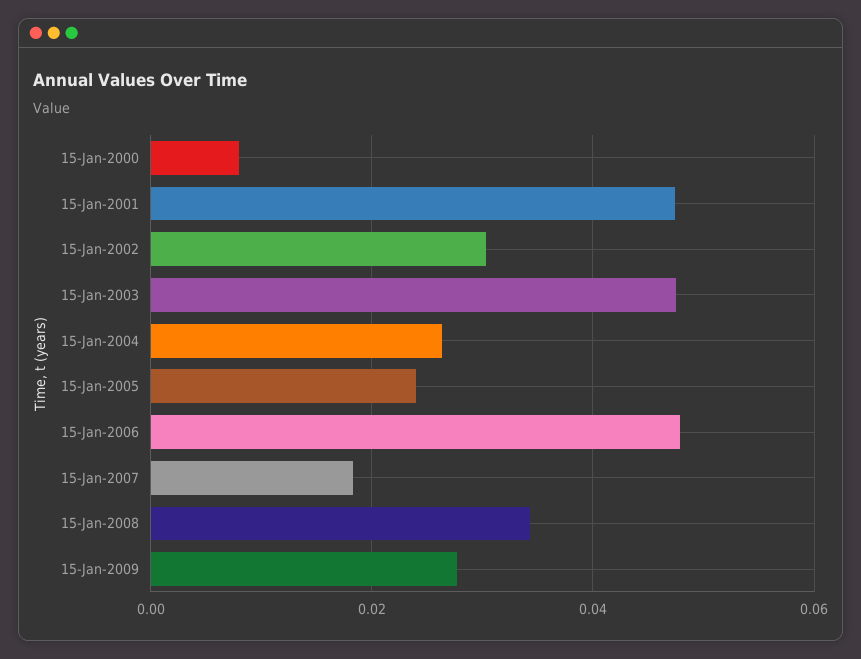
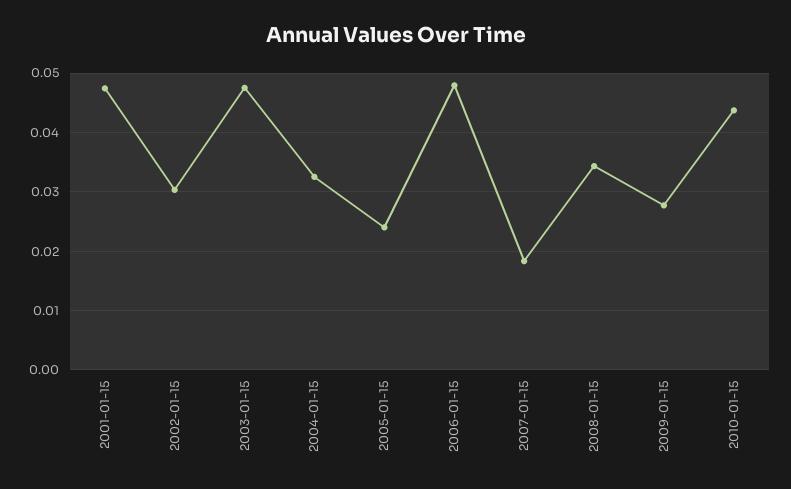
15-Jan-2000: 0.008 -> none
15-Jan-2004: 0.026 -> 0.032
2010-01-15: none -> 0.044

